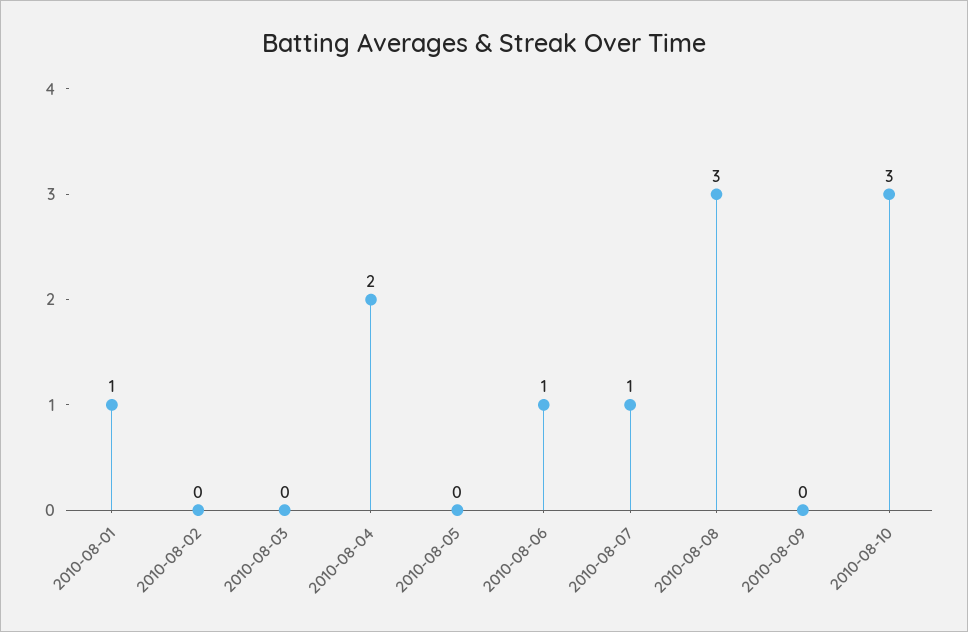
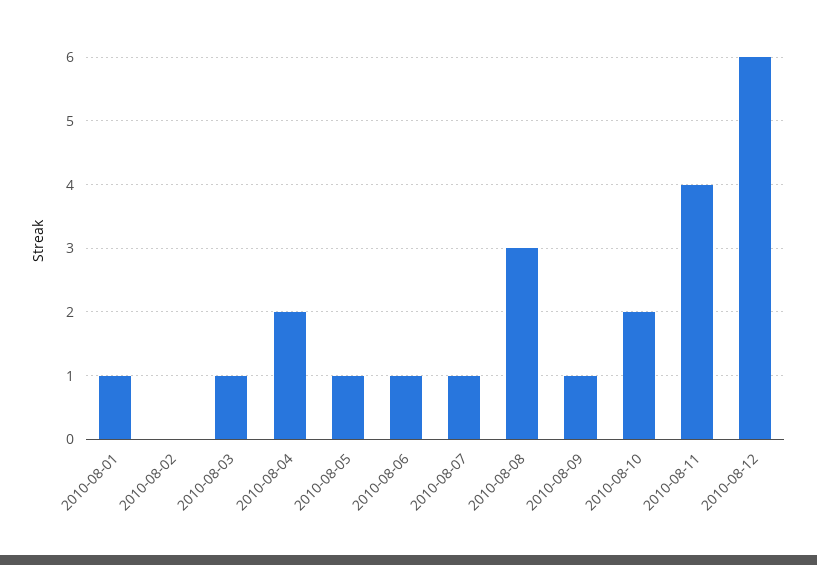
2010-08-03: 0 -> 1
2010-08-05: 0 -> 1
2010-08-09: 0 -> 1
2010-08-10: 3 -> 2
2010-08-11: none -> 4
2010-08-12: none -> 6

